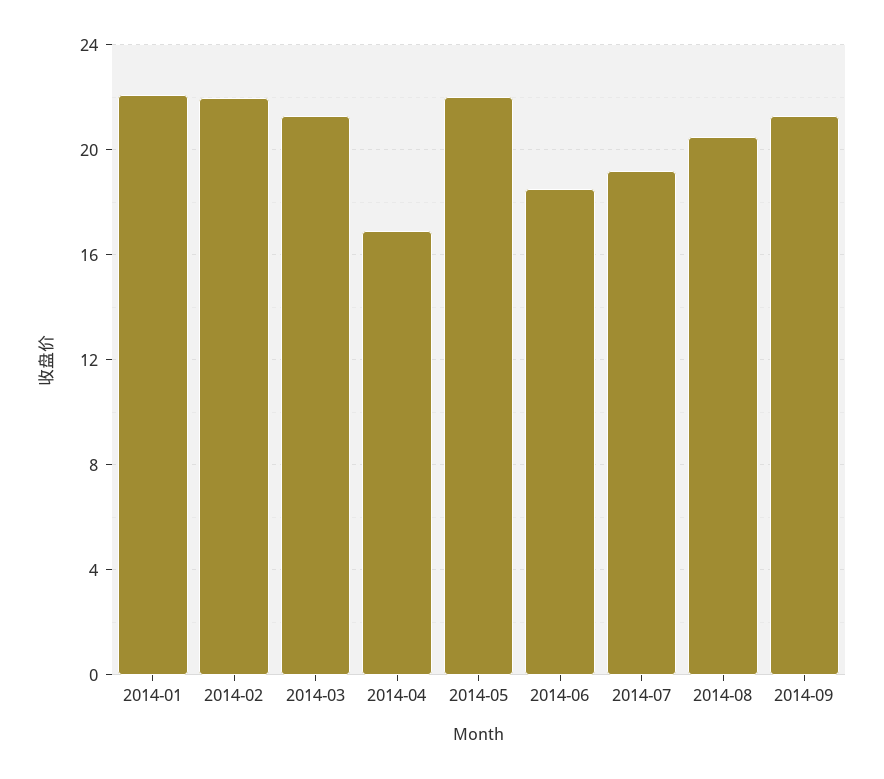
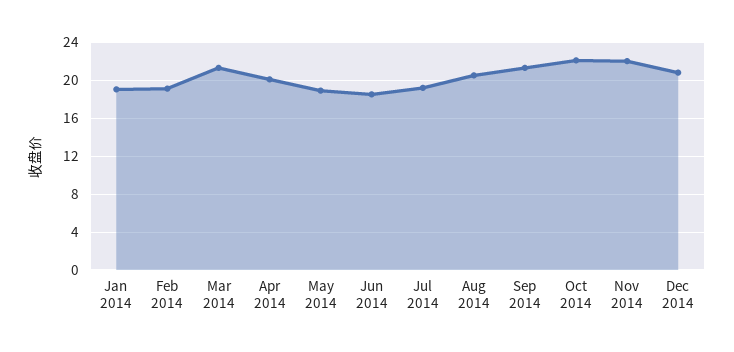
2014-01: 22 -> 19
2014-02: 22 -> 19
2014-04: 17 -> 20
2014-05: 22 -> 19
Oct 2014: none -> 22
Nov 2014: none -> 22
Dec 2014: none -> 21

